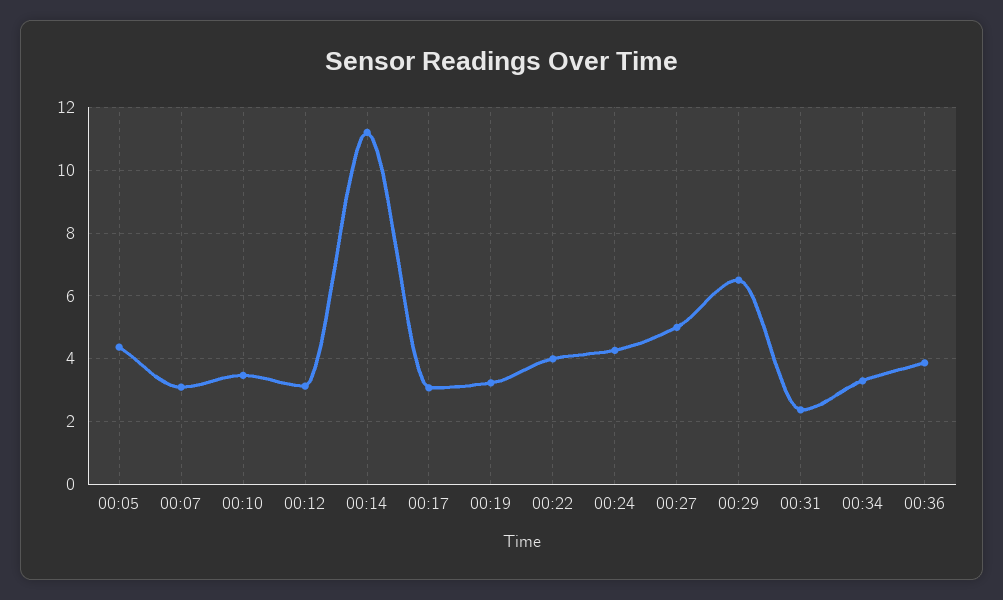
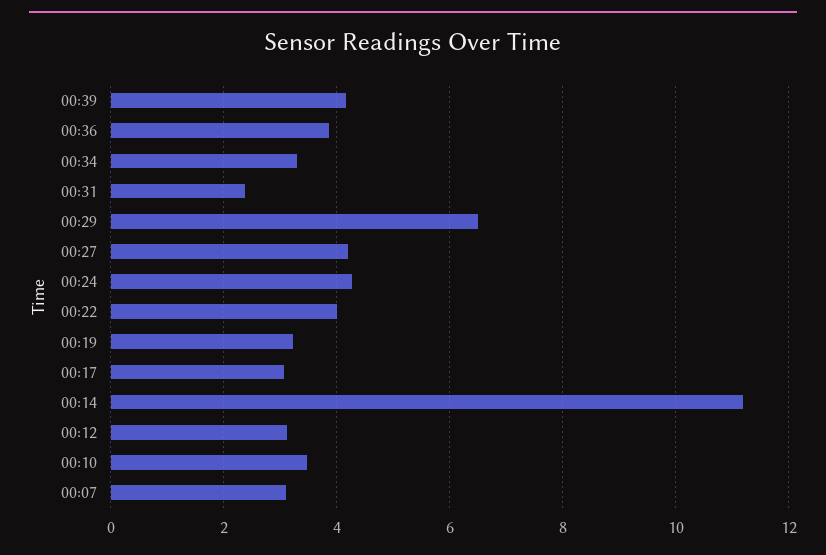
00:05: 4.4 -> none
00:27: 5 -> 4.2
00:39: none -> 4.2

